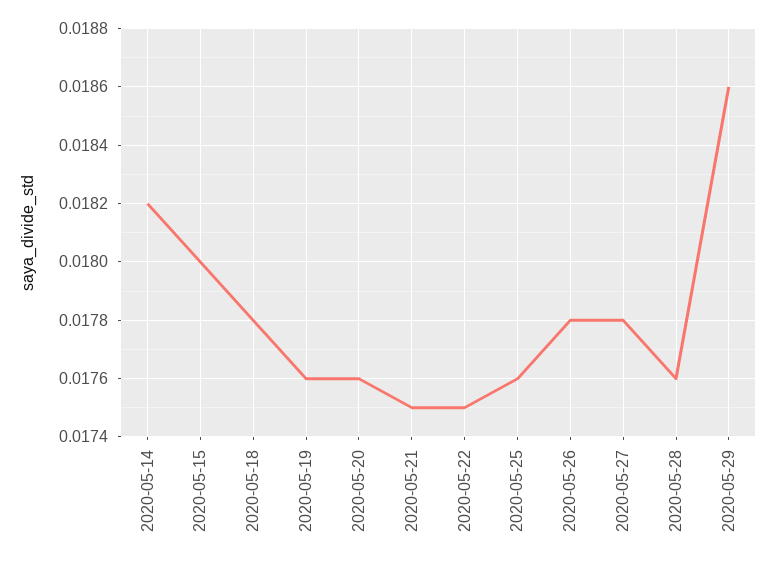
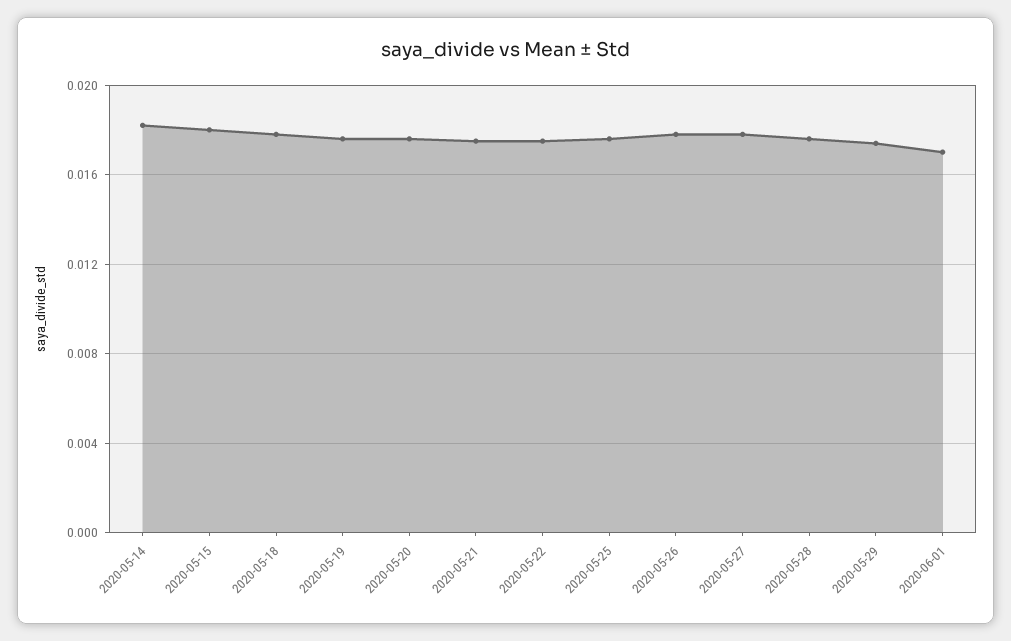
2020-05-29: 0.0186 -> 0.0175
2020-06-01: none -> 0.017

